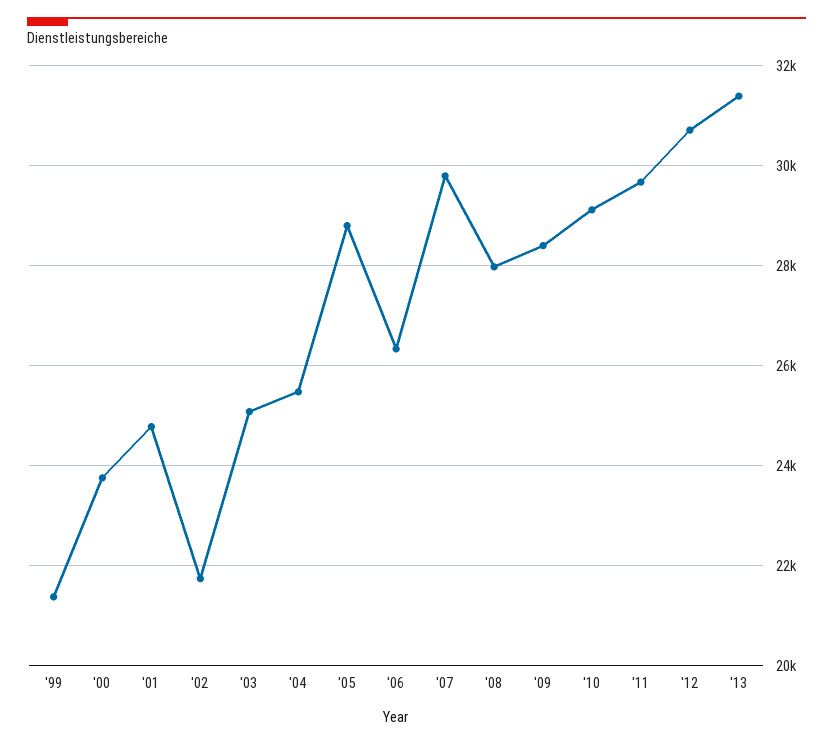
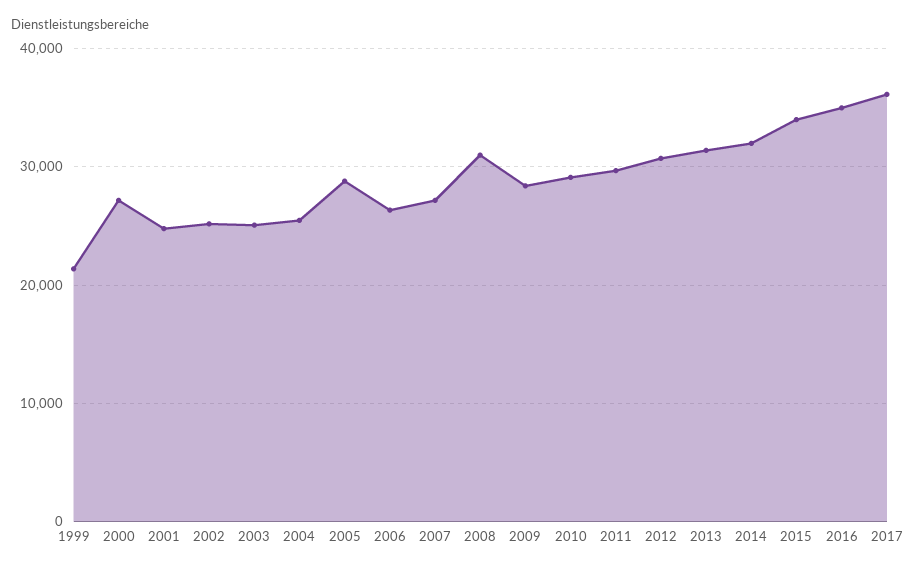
'00: 23800 -> 27000
'02: 21800 -> 25000
'07: 29800 -> 27000
'08: 28000 -> 31000
2014: none -> 32000
2015: none -> 34000
2016: none -> 35000
2017: none -> 36000

